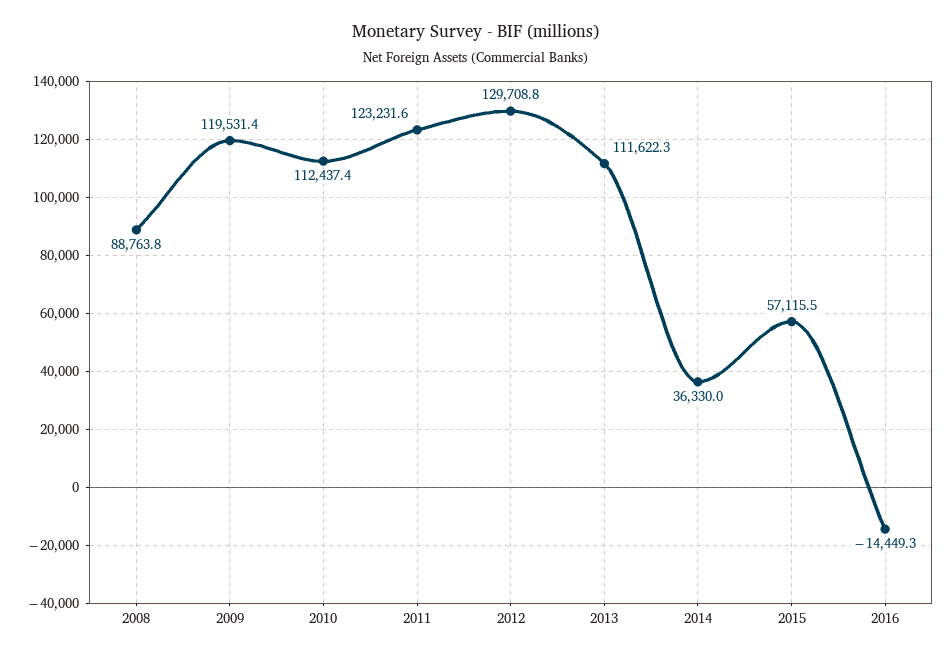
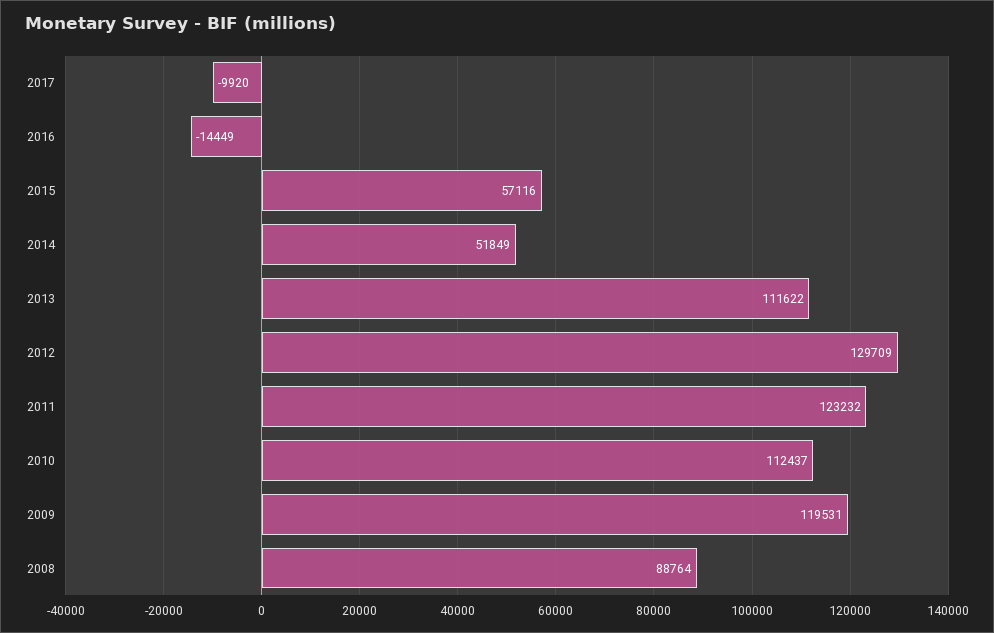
2014: 36330 -> 51849
2017: none -> -9920

